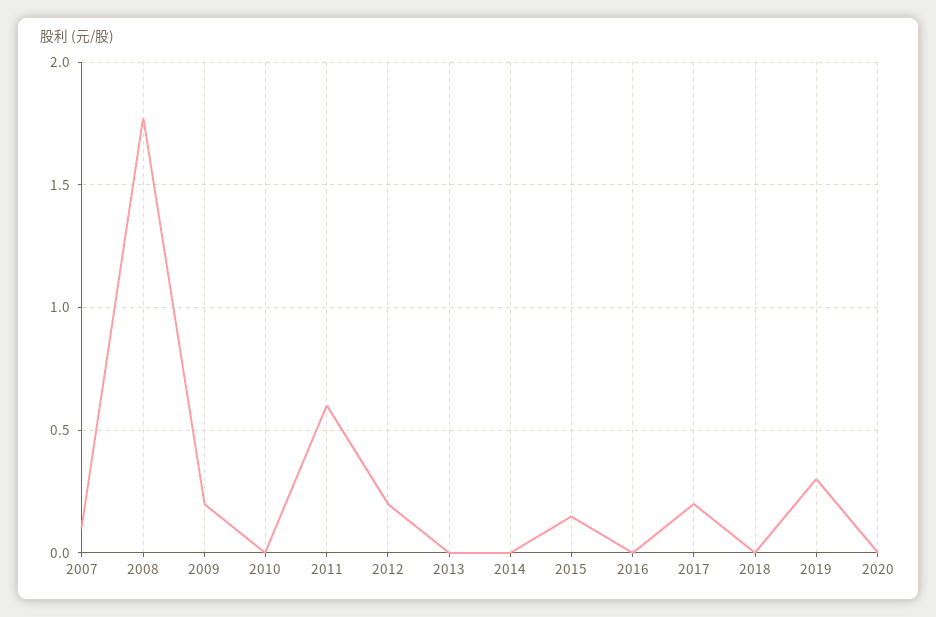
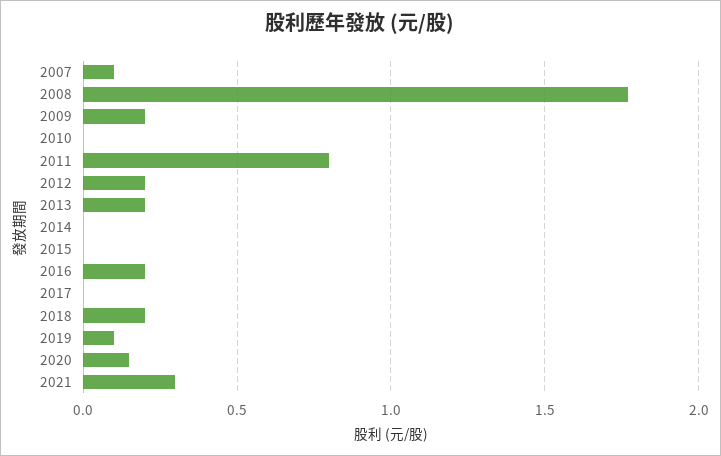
2011: 0.6 -> 0.8
2013: 0 -> 0.2
2015: 0.15 -> 0
2016: 0 -> 0.2
2017: 0.2 -> 0
2018: 0 -> 0.2
2019: 0.3 -> 0.1
2020: 0 -> 0.15
2021: none -> 0.3

